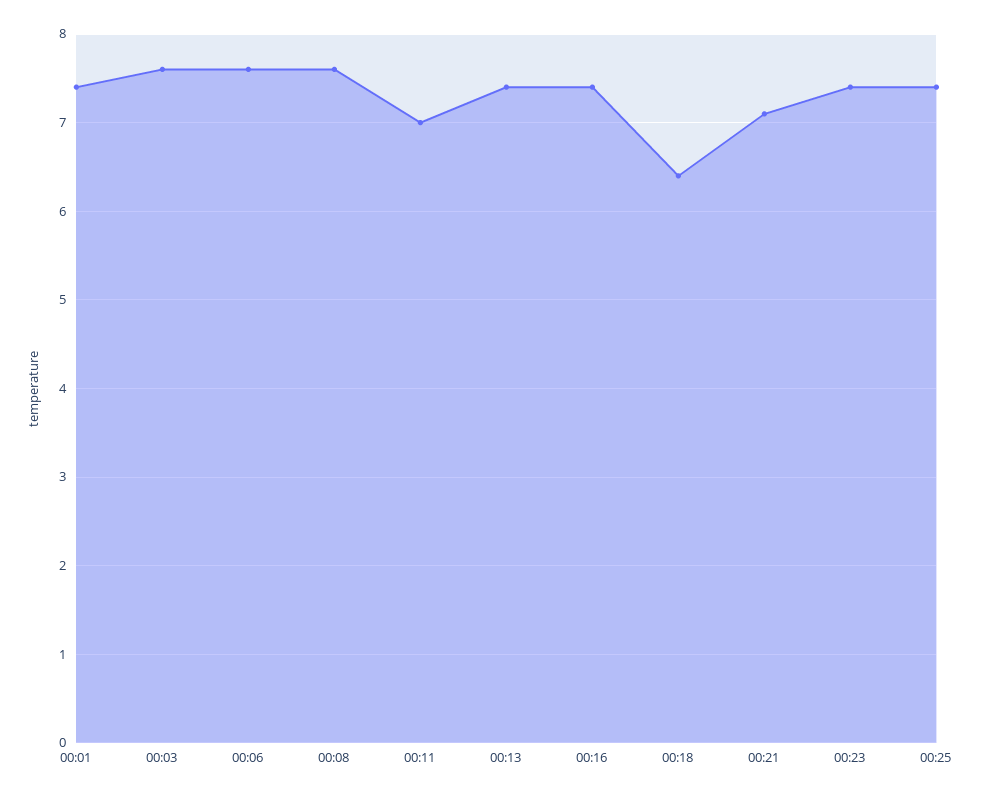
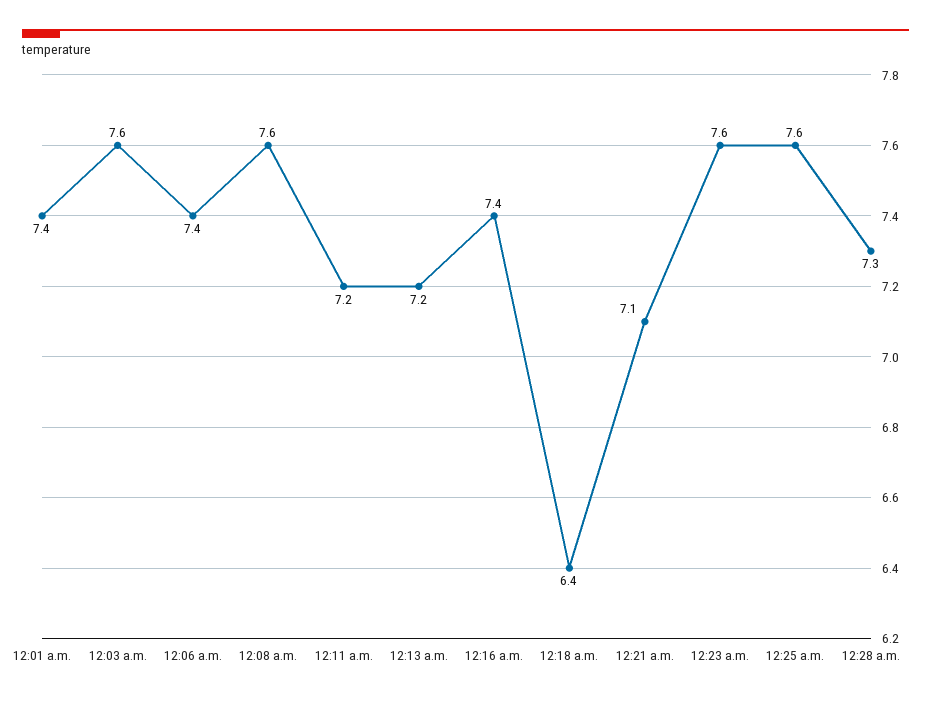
00:06: 7.6 -> 7.4
00:11: 7 -> 7.2
00:13: 7.4 -> 7.2
00:23: 7.4 -> 7.6
00:25: 7.4 -> 7.6
12:28 a.m.: none -> 7.3

